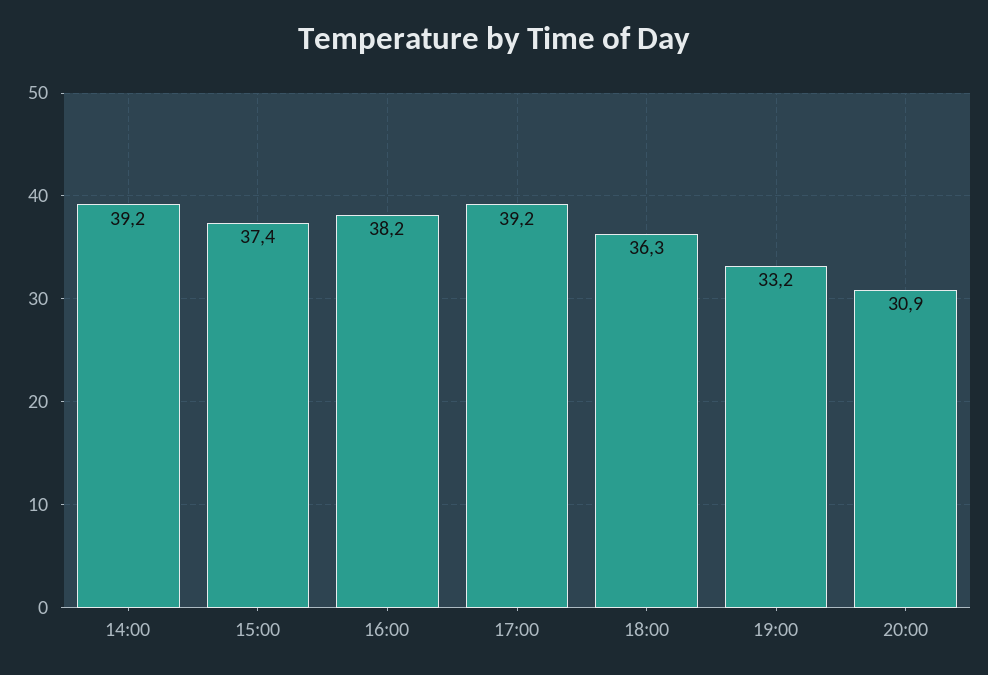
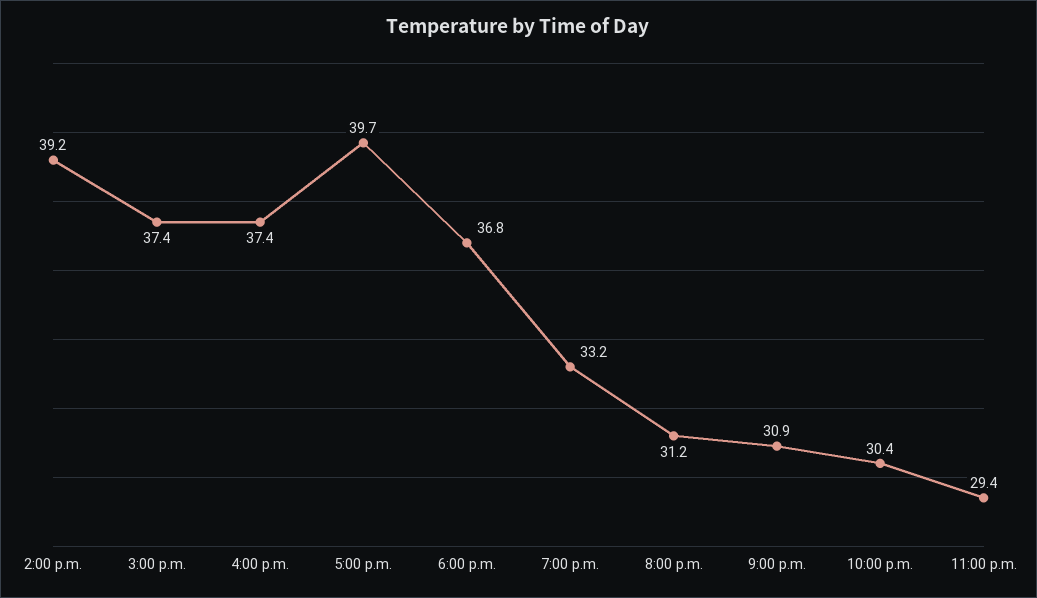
16:00: 38.2 -> 37.4
17:00: 39.2 -> 39.7
18:00: 36.3 -> 36.8
20:00: 30.9 -> 31.2
9:00 p.m.: none -> 30.9
10:00 p.m.: none -> 30.4
11:00 p.m.: none -> 29.4

